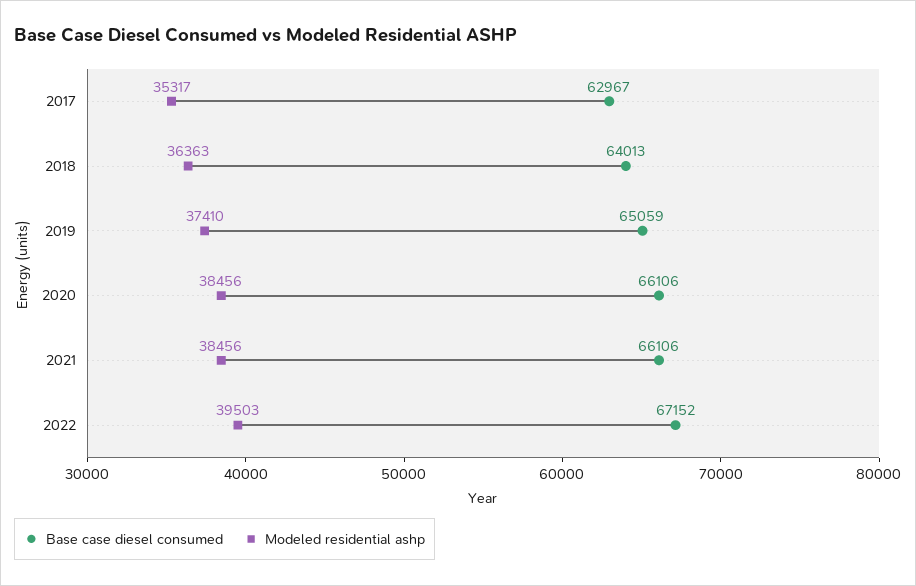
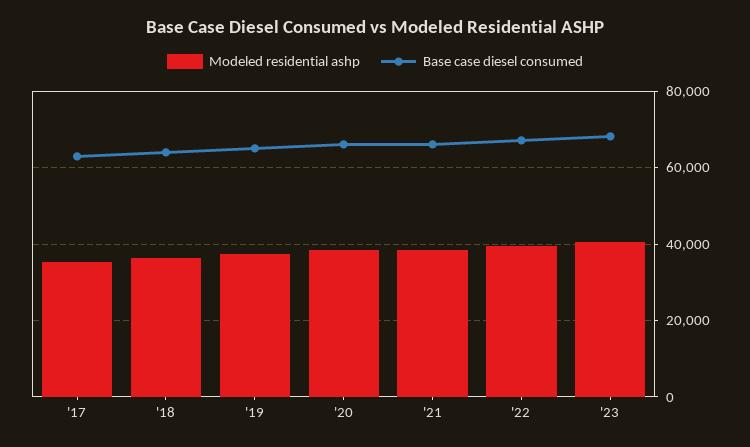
Modeled residential ashp, '23: none -> 40000
Base case diesel consumed, '23: none -> 68000

